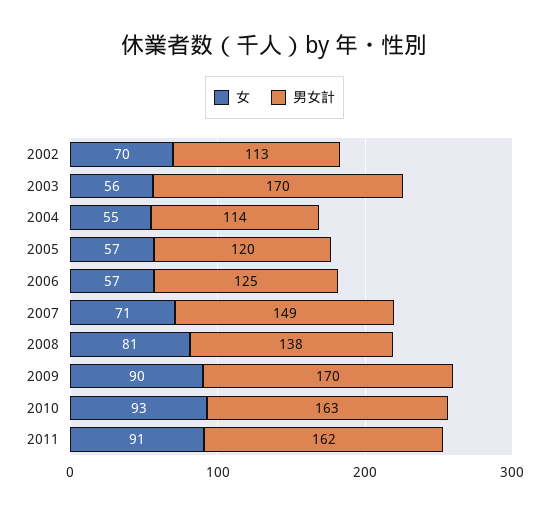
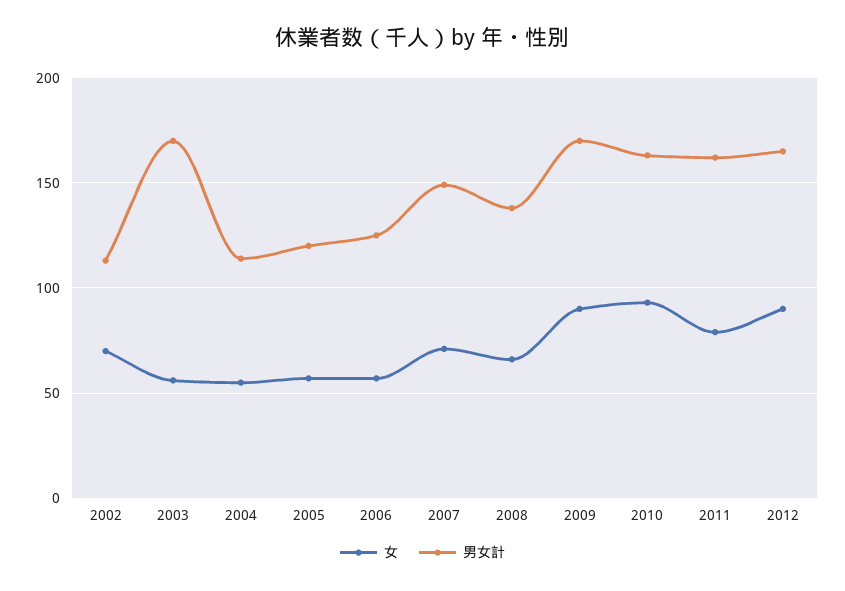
女, 2008: 81 -> 65
女, 2011: 91 -> 80
女, 2012: none -> 90
男女計, 2012: none -> 165

